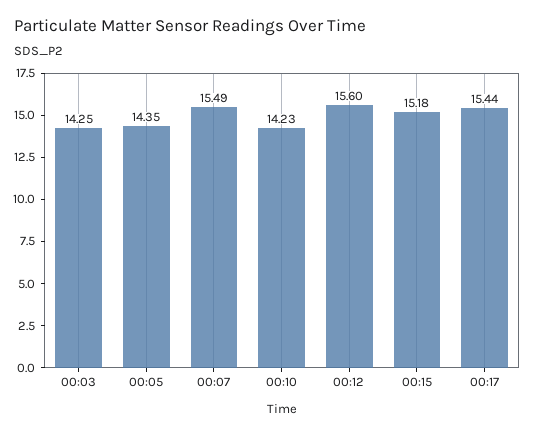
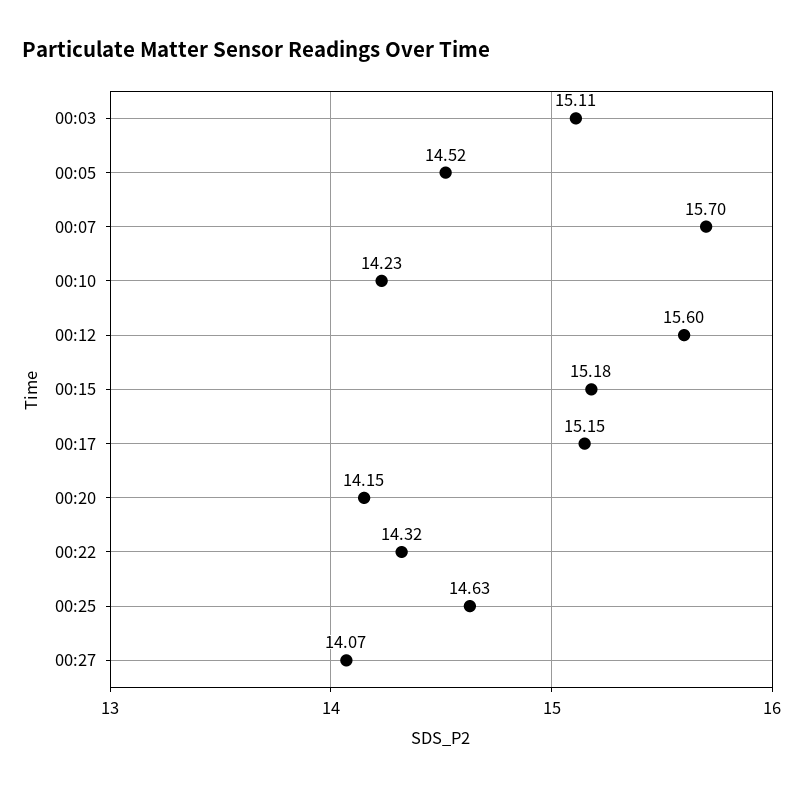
00:03: 14.25 -> 15.11
00:05: 14.35 -> 14.52
00:07: 15.49 -> 15.7
00:17: 15.44 -> 15.15
00:20: none -> 14.15
00:22: none -> 14.32
00:25: none -> 14.63
00:27: none -> 14.07

